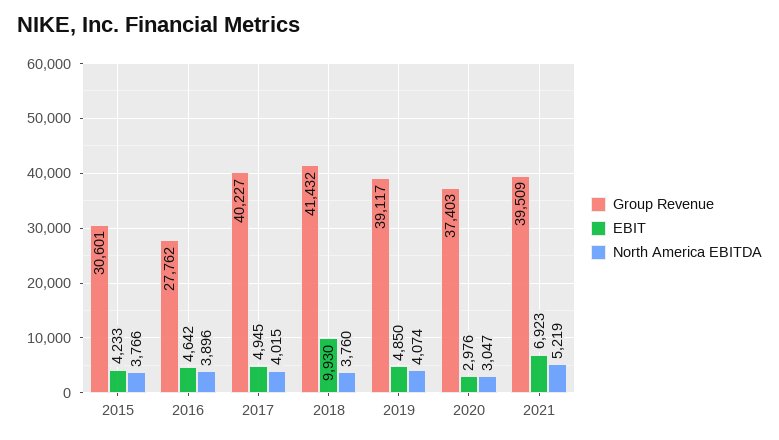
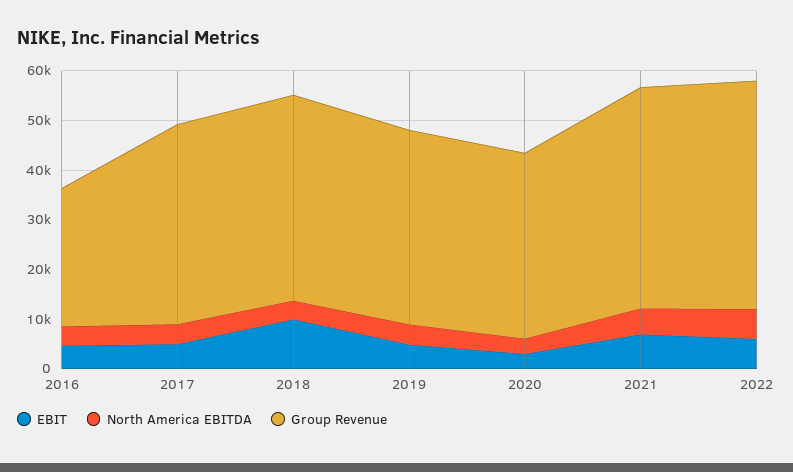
Group Revenue, 2015: 30601 -> none
EBIT, 2015: 4233 -> none
North America EBITDA, 2015: 3766 -> none
Group Revenue, 2021: 39509 -> 44000
EBIT, 2022: none -> 6000
North America EBITDA, 2022: none -> 6000
Group Revenue, 2022: none -> 46000

